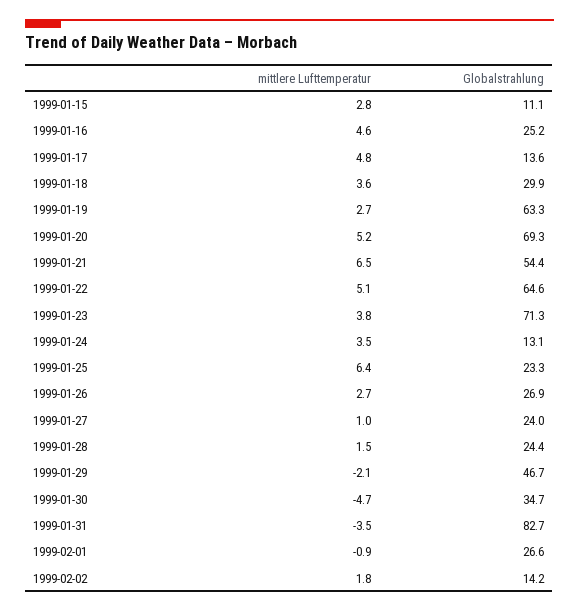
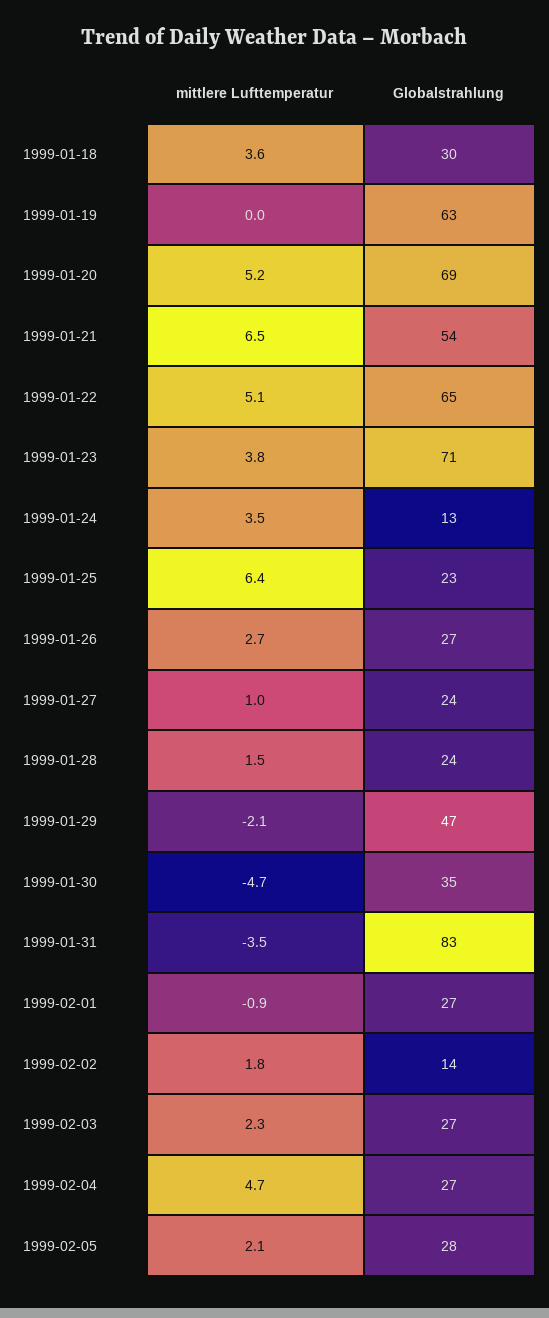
mittlere Lufttemperatur, 1999-01-15: 2.8 -> none
Globalstrahlung, 1999-01-15: 11.1 -> none
mittlere Lufttemperatur, 1999-01-16: 4.6 -> none
Globalstrahlung, 1999-01-16: 25.2 -> none
mittlere Lufttemperatur, 1999-01-17: 4.8 -> none
Globalstrahlung, 1999-01-17: 13.6 -> none
mittlere Lufttemperatur, 1999-01-19: 2.7 -> 0
mittlere Lufttemperatur, 1999-02-03: none -> 2.3
Globalstrahlung, 1999-02-03: none -> 27
mittlere Lufttemperatur, 1999-02-04: none -> 4.7
Globalstrahlung, 1999-02-04: none -> 27
mittlere Lufttemperatur, 1999-02-05: none -> 2.1
Globalstrahlung, 1999-02-05: none -> 28

